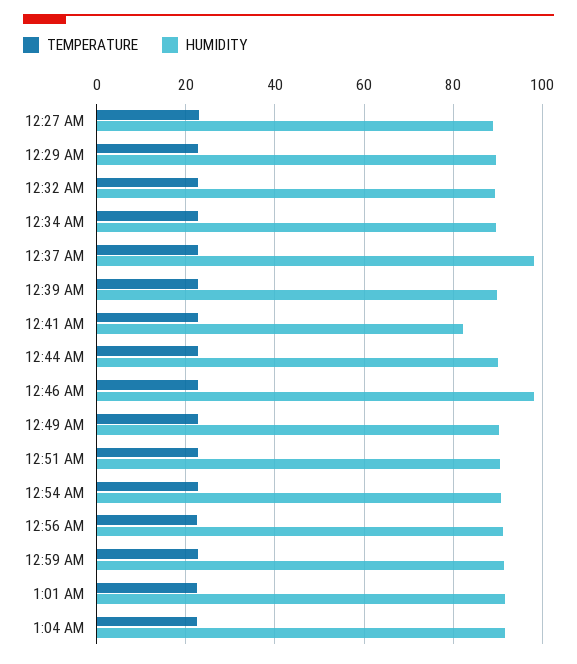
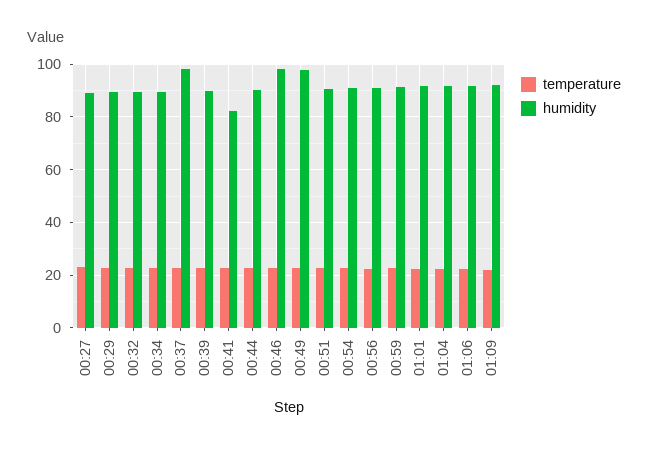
HUMIDITY, 12:49 AM: 90 -> 97.5
TEMPERATURE, 01:06: none -> 22.5
HUMIDITY, 01:06: none -> 92.5
TEMPERATURE, 01:09: none -> 22.5
HUMIDITY, 01:09: none -> 92.5

